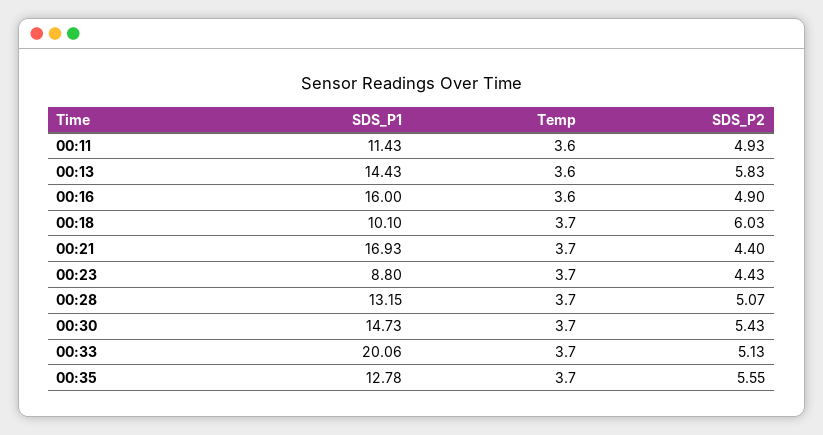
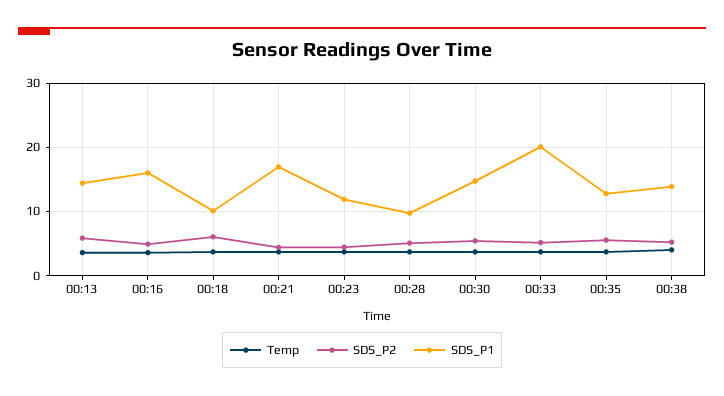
SDS_P1, 00:11: 11.43 -> none
Temp, 00:11: 3.6 -> none
SDS_P2, 00:11: 4.93 -> none
SDS_P1, 00:23: 8.8 -> 12
SDS_P1, 00:28: 13.15 -> 10
Temp, 00:38: none -> 4
SDS_P2, 00:38: none -> 5
SDS_P1, 00:38: none -> 14

